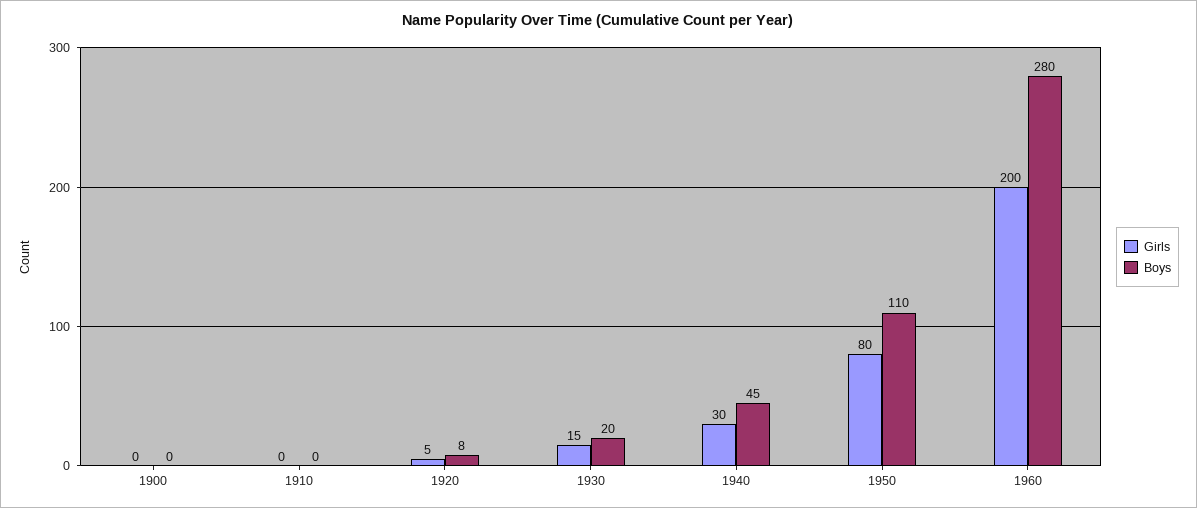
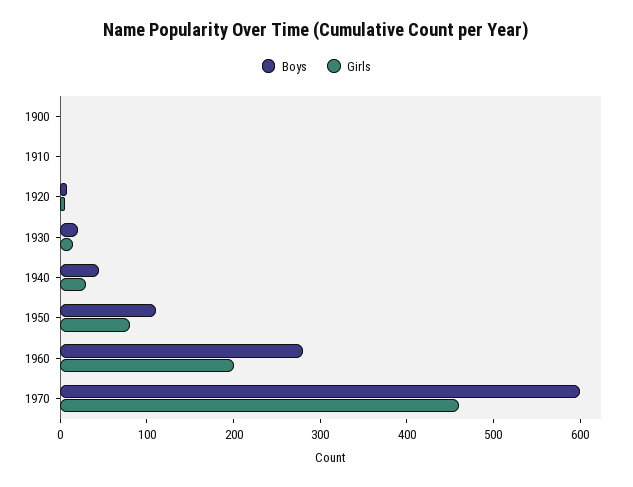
Boys, 1970: none -> 600
Girls, 1970: none -> 460

